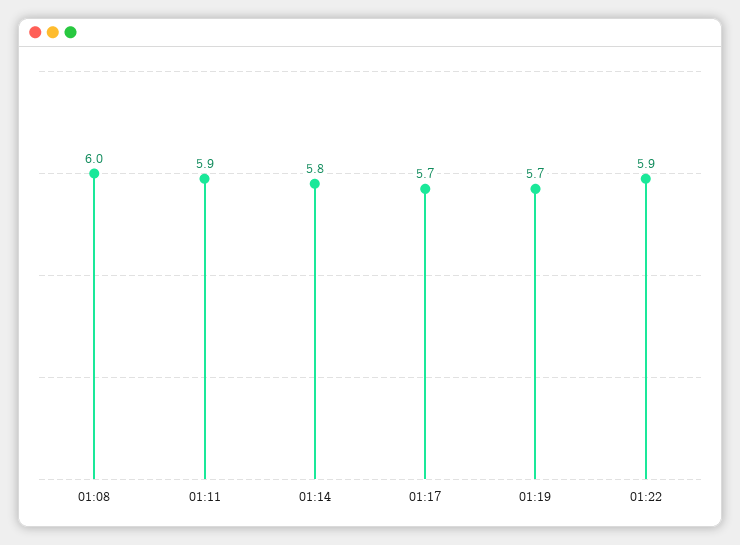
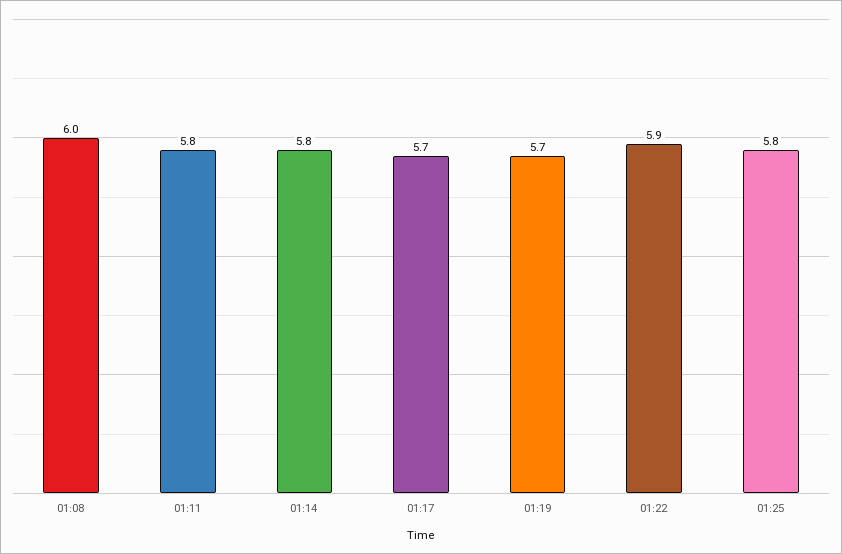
01:11: 5.9 -> 5.8
01:25: none -> 5.8

